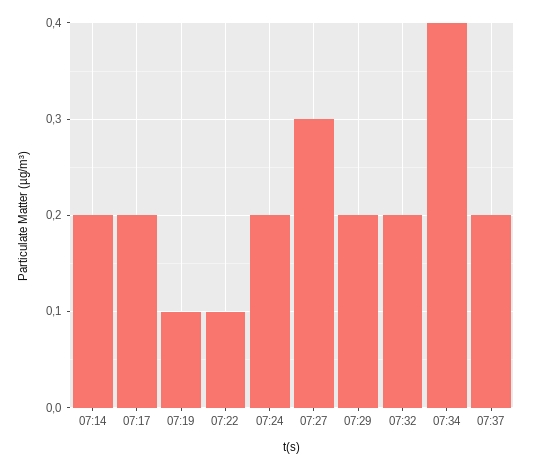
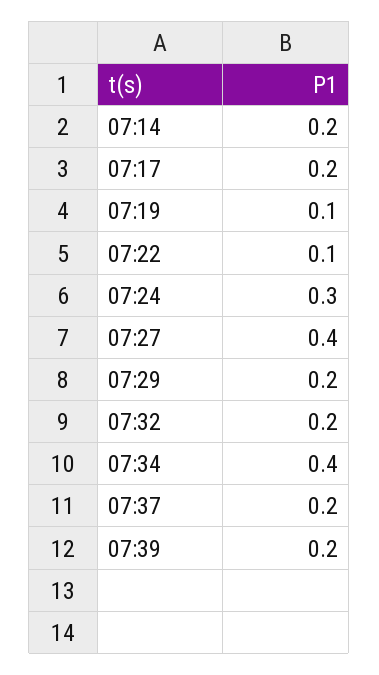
07:24: 0.2 -> 0.3
07:27: 0.3 -> 0.4
07:39: none -> 0.2

